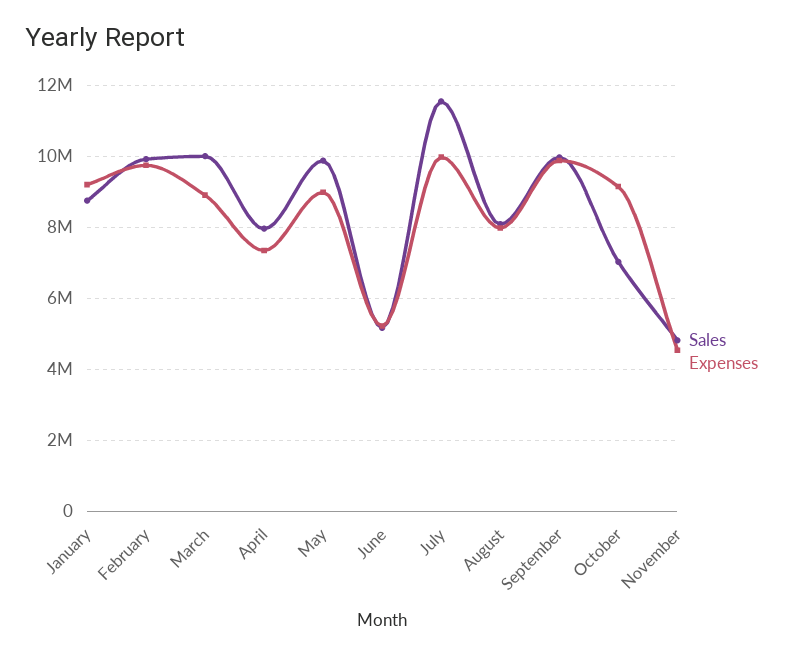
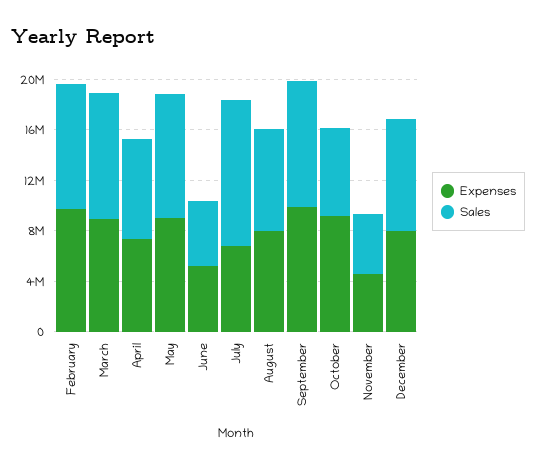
Sales, January: 8800000 -> none
Expenses, January: 9200000 -> none
Expenses, July: 10000000 -> 7000000
Expenses, December: none -> 8000000
Sales, December: none -> 9000000

